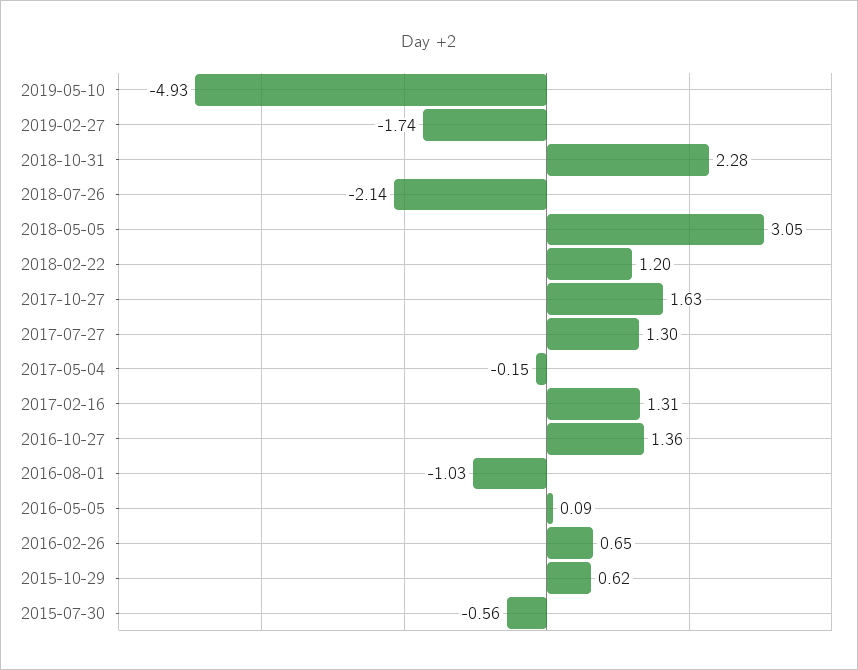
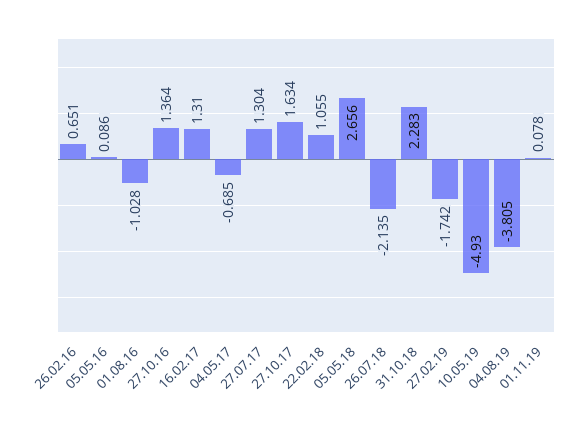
2018-05-05: 3.05 -> 2.656
2018-02-22: 1.2 -> 1.055
2017-05-04: -0.15 -> -0.685
2015-10-29: 0.62 -> none
2015-07-30: -0.56 -> none
04.08.19: none -> -3.805
01.11.19: none -> 0.078

